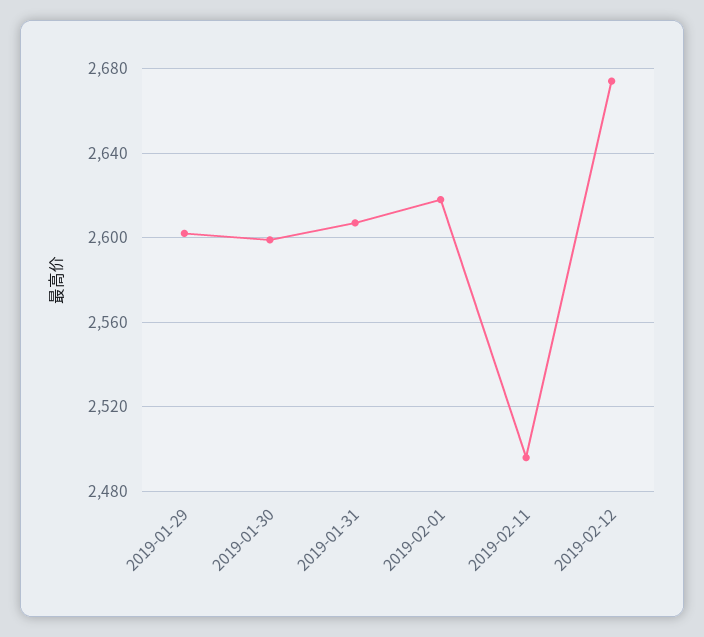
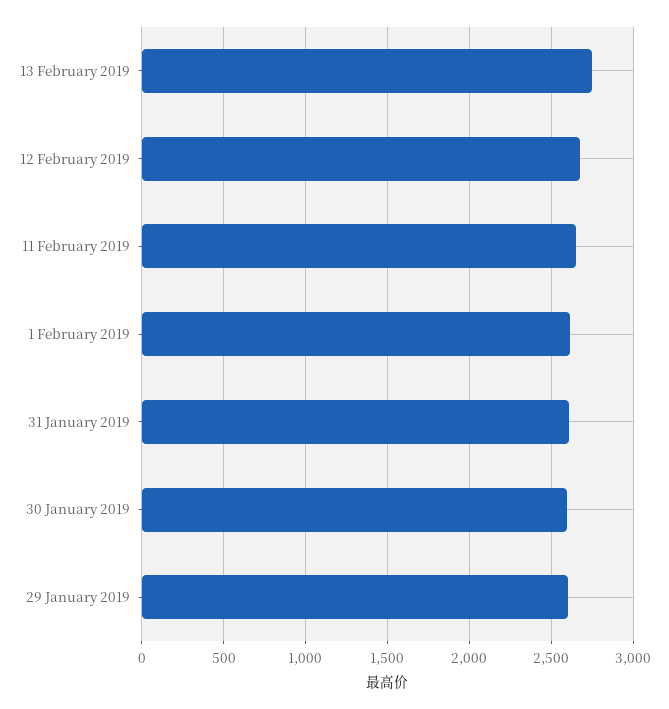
2019-02-11: 2495 -> 2650
13 February 2019: none -> 2750

